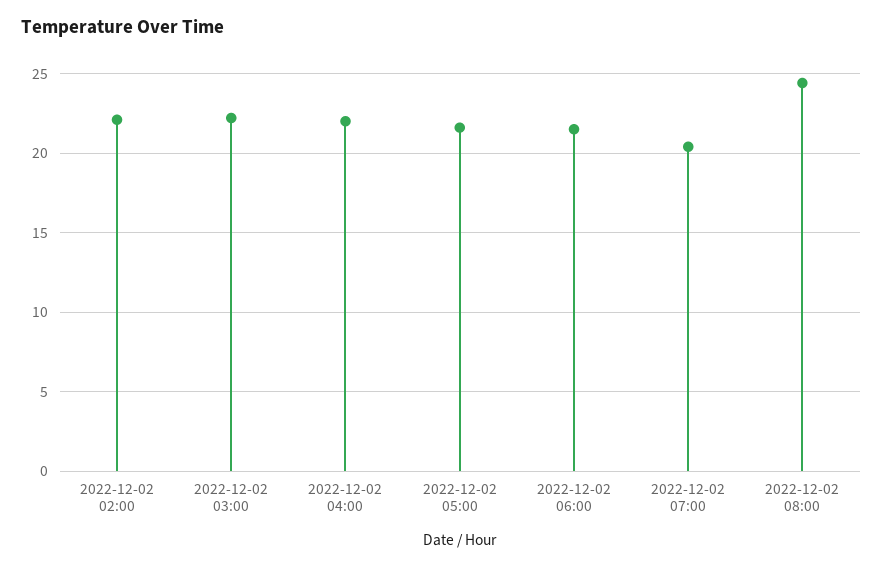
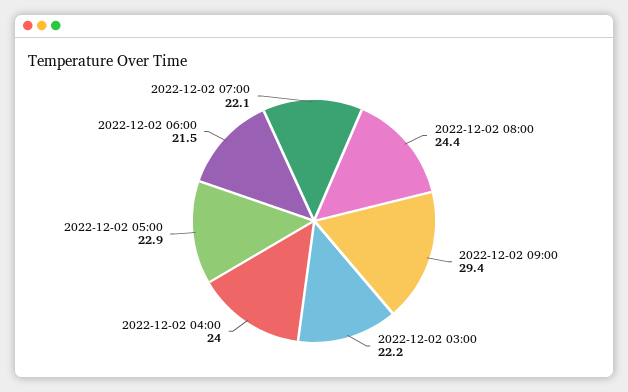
2022-12-02 02:00: 22 -> none
2022-12-02 04:00: 22 -> 24
2022-12-02 05:00: 21.5 -> 22.9
2022-12-02 07:00: 20.5 -> 22.1
2022-12-02 09:00: none -> 29.4

